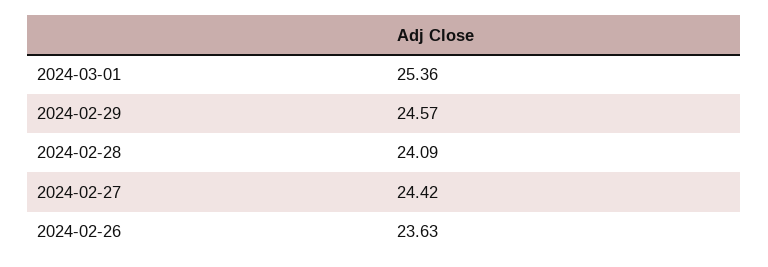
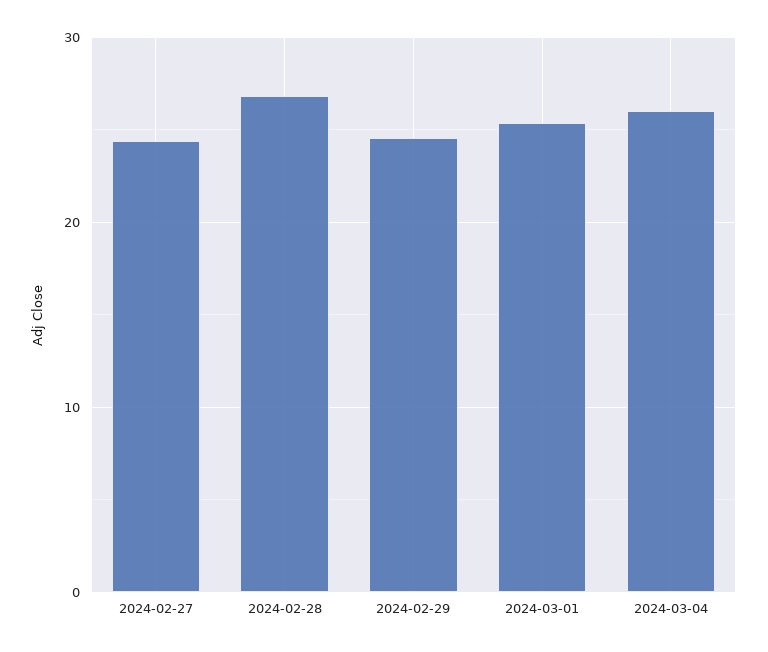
2024-02-28: 24.09 -> 27
2024-02-26: 23.63 -> none
2024-03-04: none -> 26

